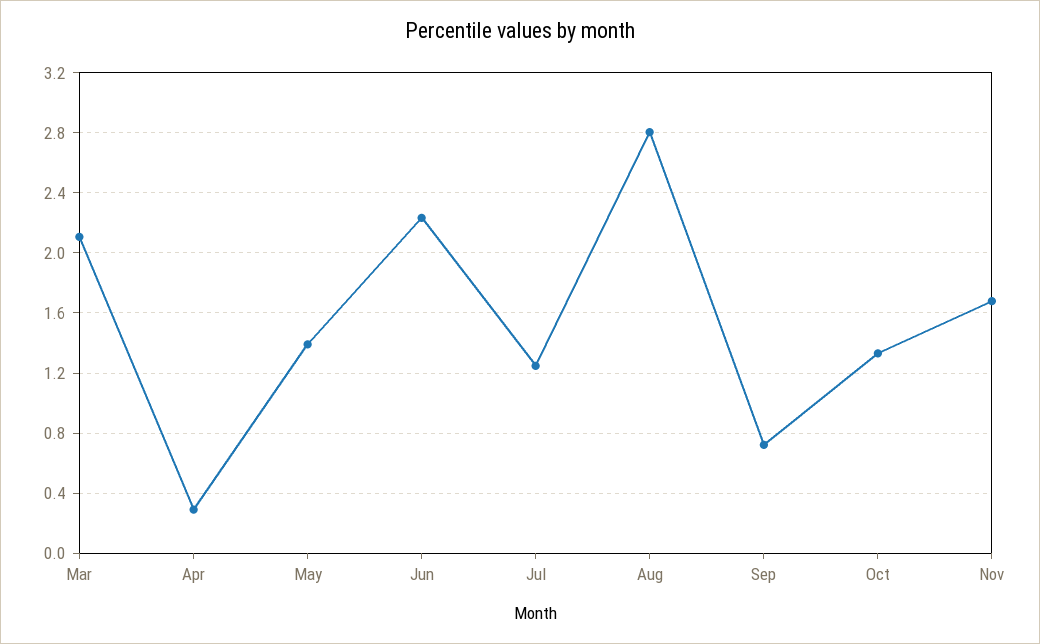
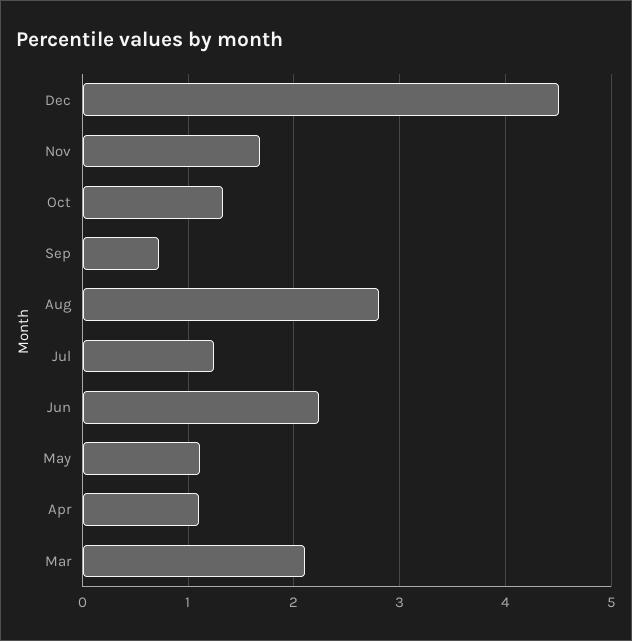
Apr: 0.3 -> 1.1
May: 1.4 -> 1.1
Dec: none -> 4.5

